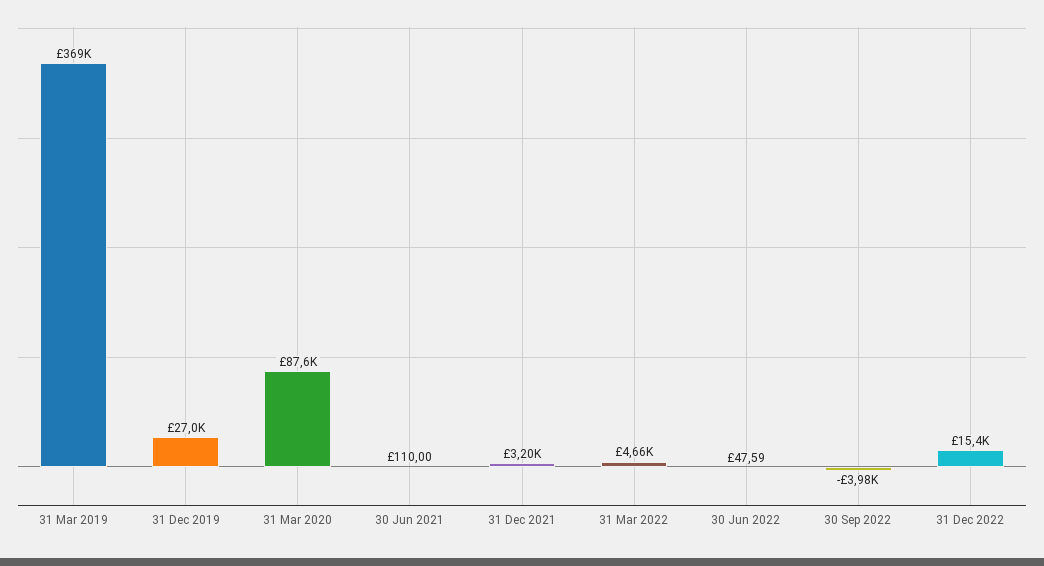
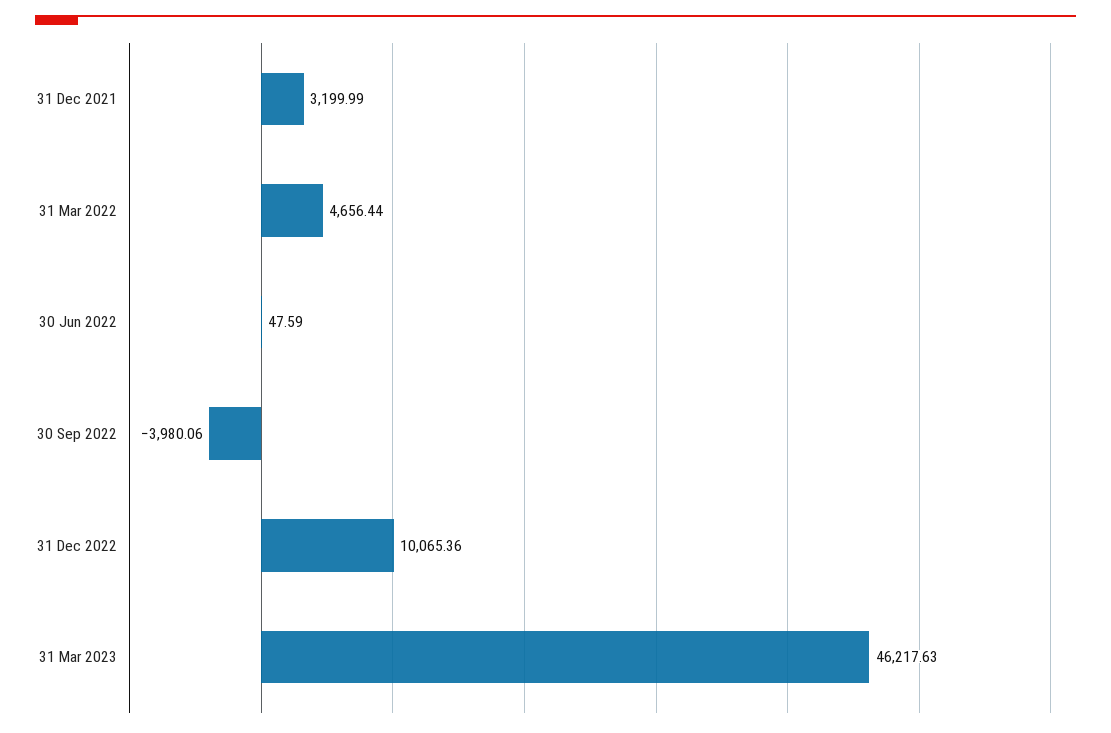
31 Mar 2019: 369000 -> none
31 Dec 2019: 27000 -> none
31 Mar 2020: 87600 -> none
30 Jun 2021: 110 -> none
31 Dec 2022: 15400 -> 10065.36
31 Mar 2023: none -> 46217.63

